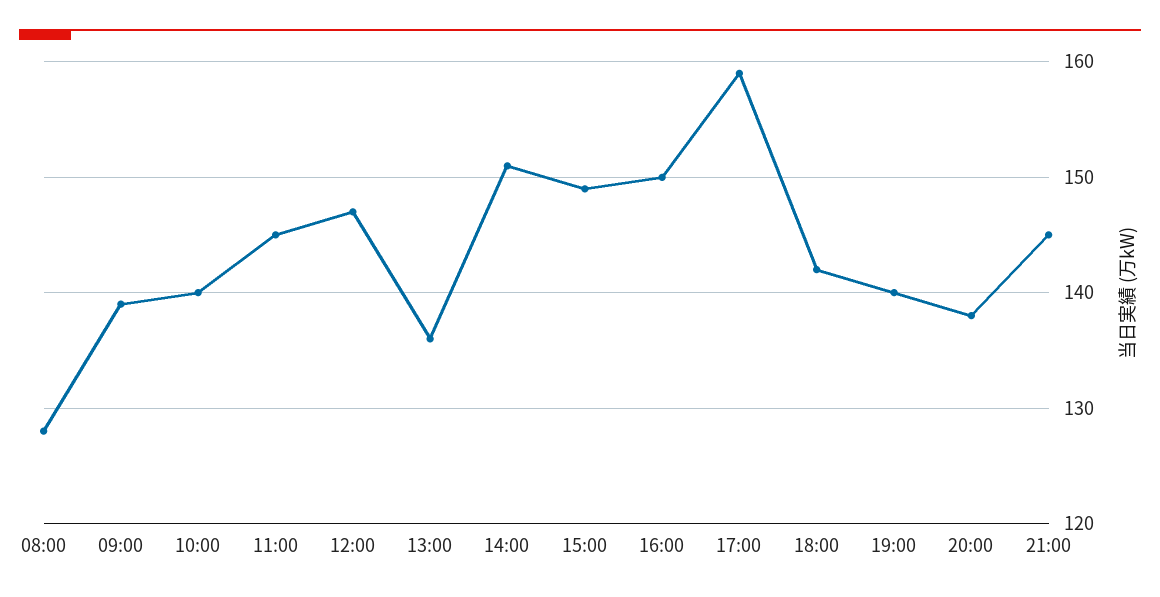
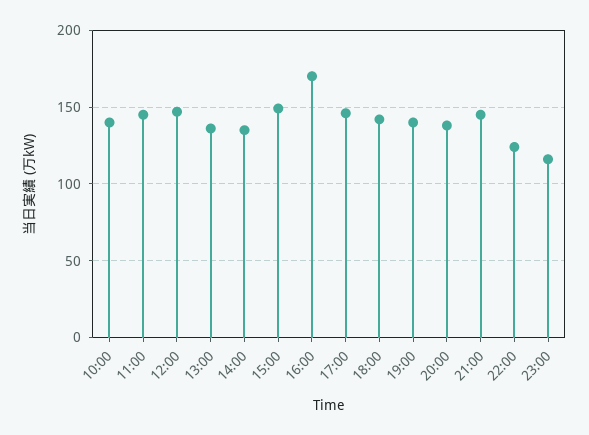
08:00: 128 -> none
09:00: 139 -> none
14:00: 151 -> 135
16:00: 150 -> 170
17:00: 159 -> 145
22:00: none -> 125
23:00: none -> 115

